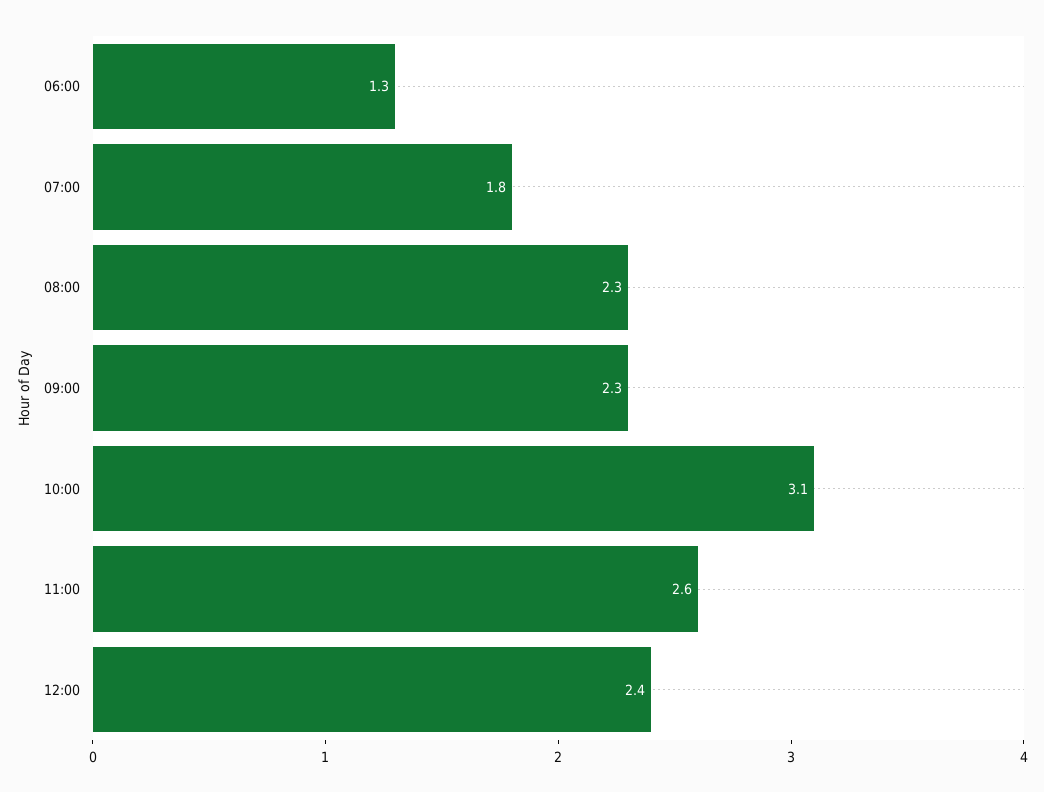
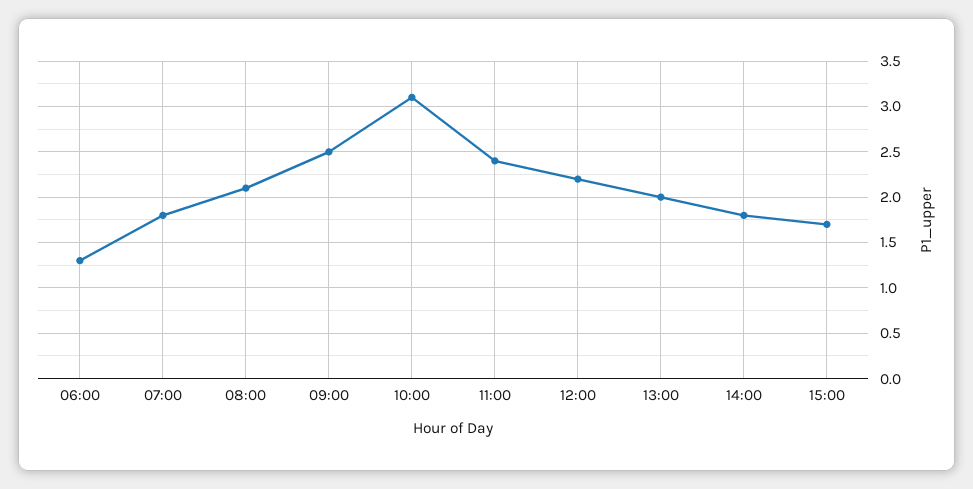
08:00: 2.3 -> 2.1
09:00: 2.3 -> 2.5
11:00: 2.6 -> 2.4
12:00: 2.4 -> 2.2
13:00: none -> 2
14:00: none -> 1.8
15:00: none -> 1.7

